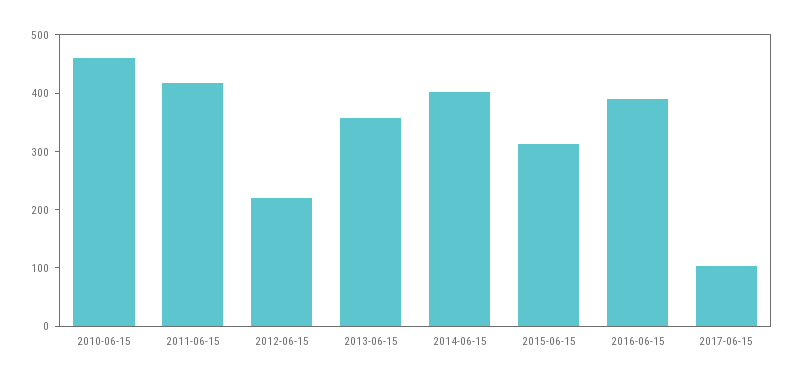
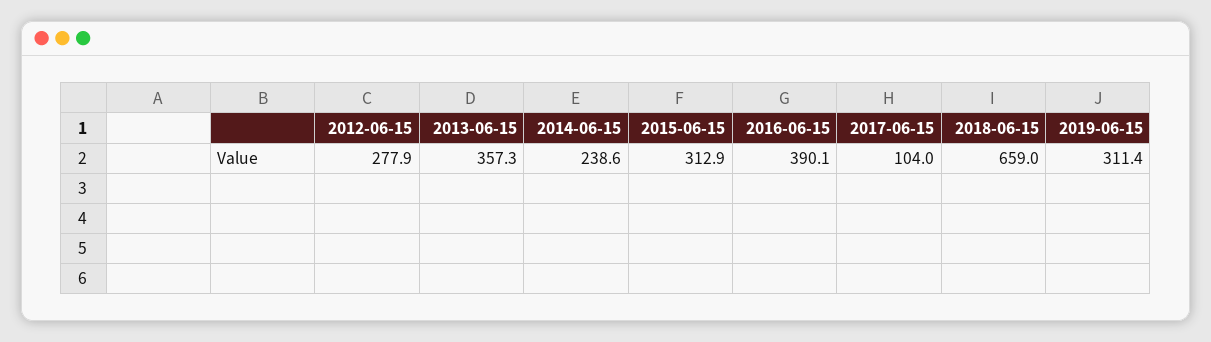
2010-06-15: 460 -> none
2011-06-15: 420 -> none
2012-06-15: 220 -> 277.9
2014-06-15: 400 -> 238.6
2018-06-15: none -> 659
2019-06-15: none -> 311.4

